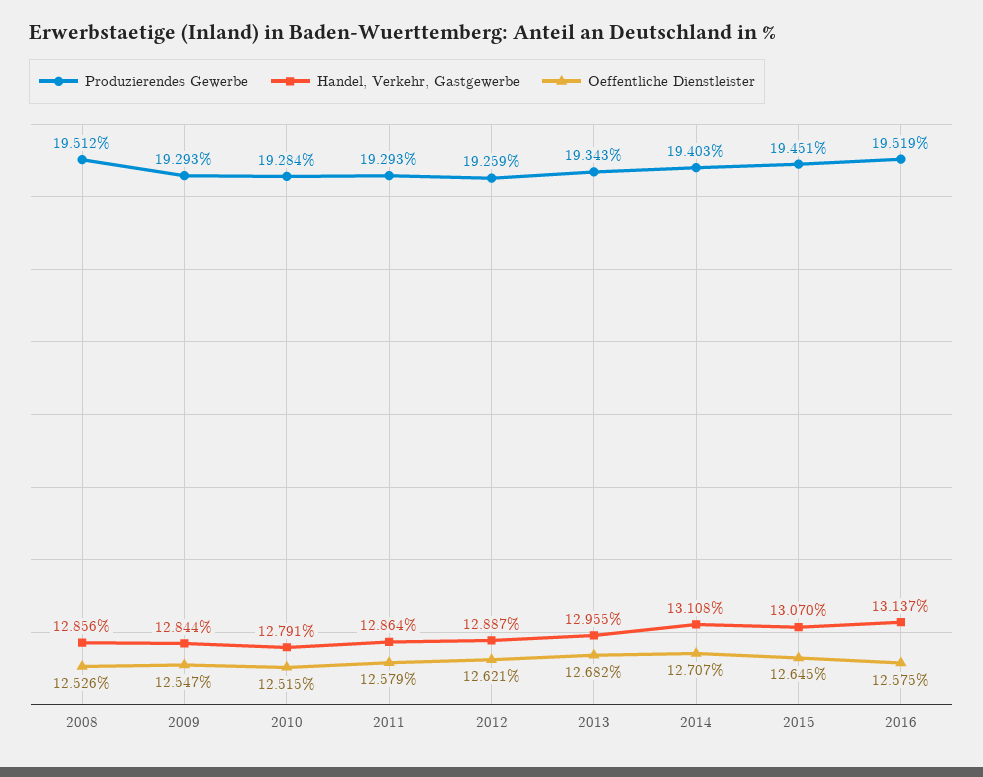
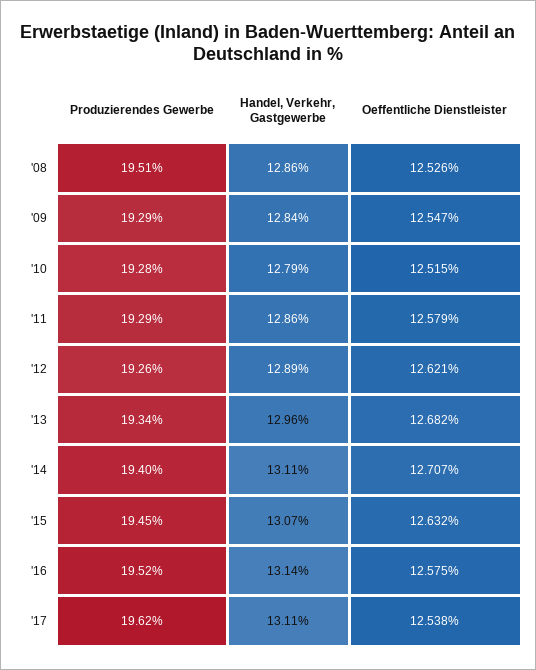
Oeffentliche Dienstleister, 2015: 12.645 -> 12.632
Produzierendes Gewerbe, '17: none -> 19.62
Handel, Verkehr, Gastgewerbe, '17: none -> 13.11
Oeffentliche Dienstleister, '17: none -> 12.538

